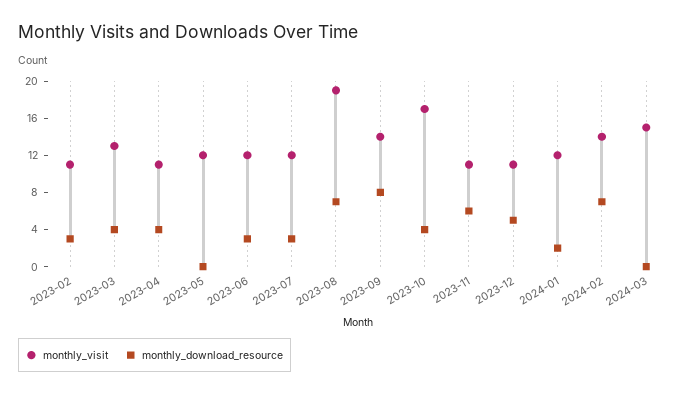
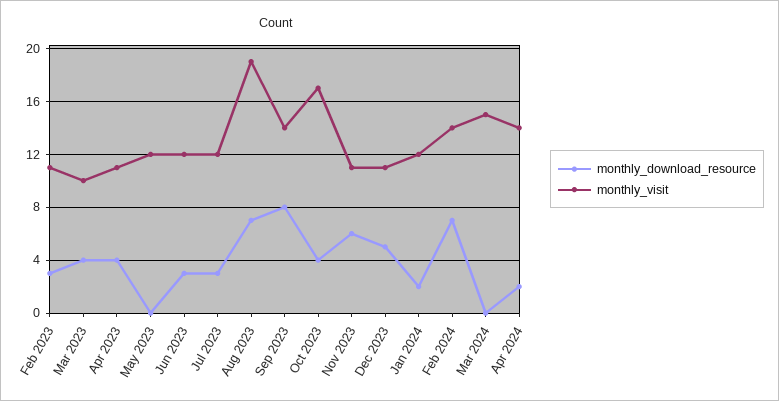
monthly_visit, 2023-03: 13 -> 10
monthly_download_resource, Apr 2024: none -> 2
monthly_visit, Apr 2024: none -> 14

